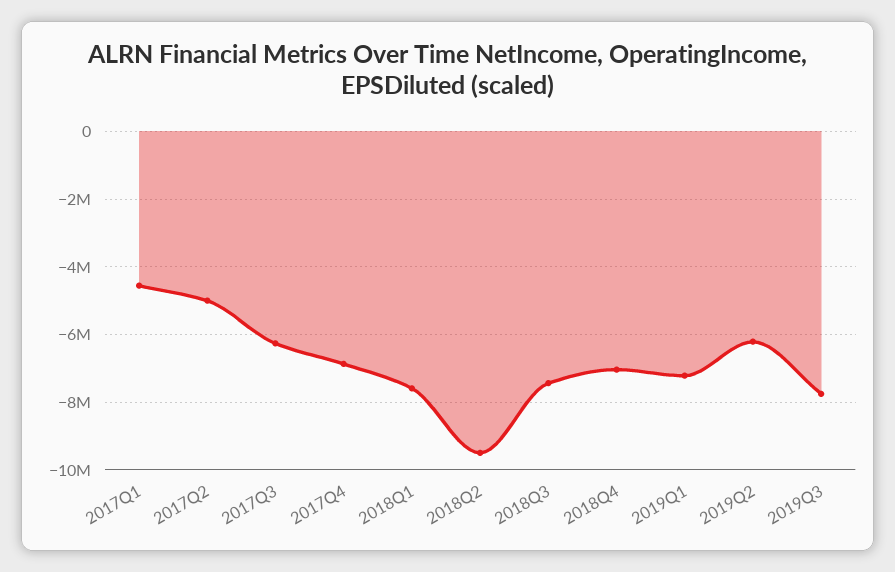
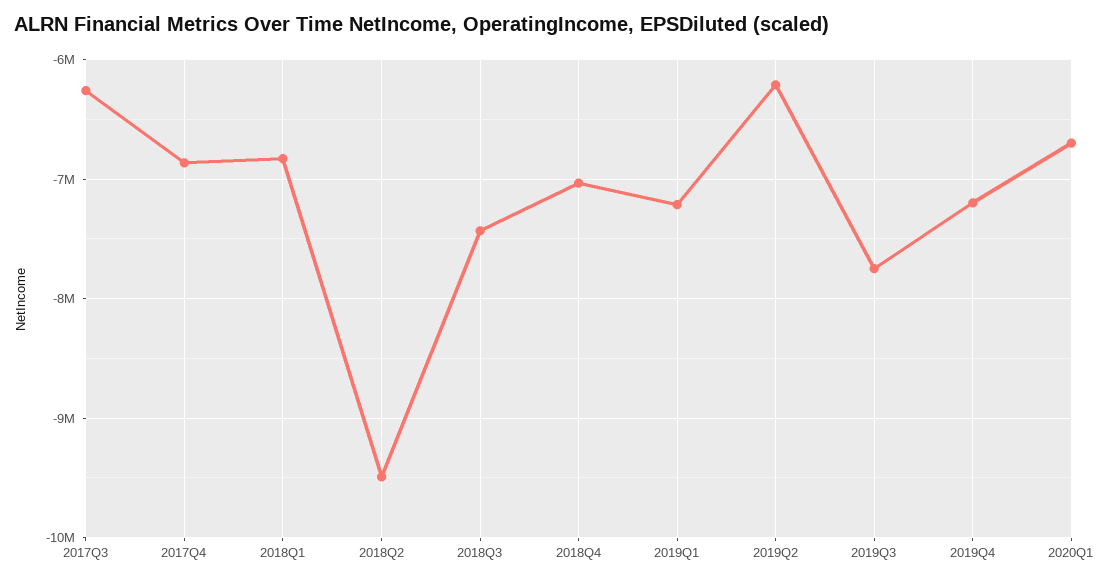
2017Q1: -4600000 -> none
2017Q2: -5000000 -> none
2018Q1: -7600000 -> -6800000
2019Q4: none -> -7200000
2020Q1: none -> -6700000

